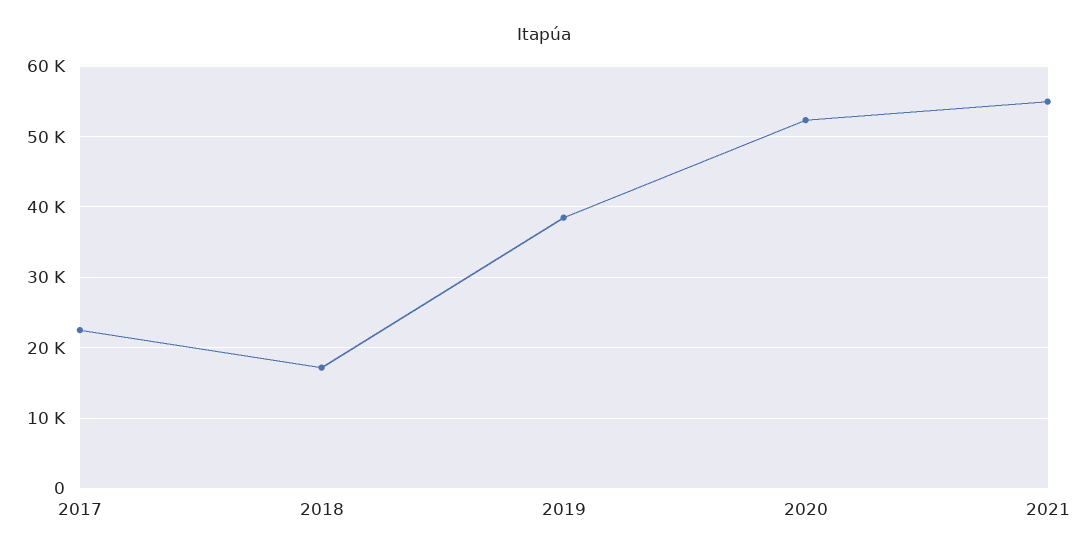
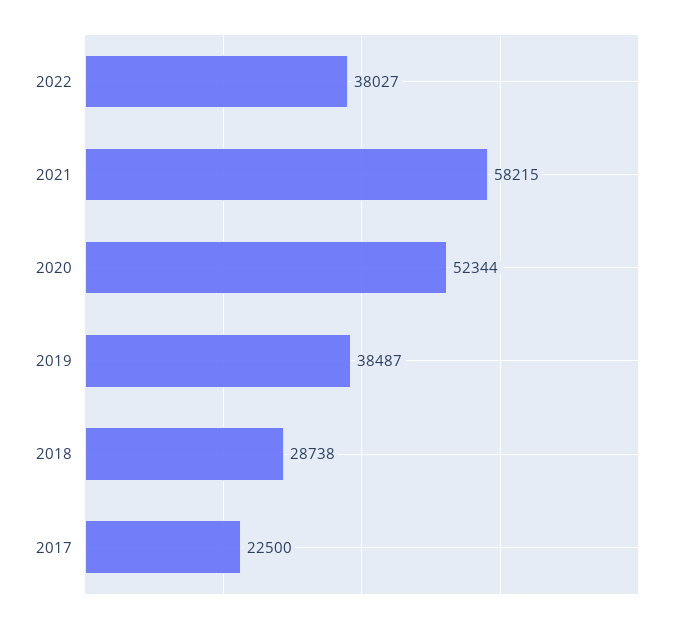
2018: 17000 -> 28738
2021: 55000 -> 58215
2022: none -> 38027

